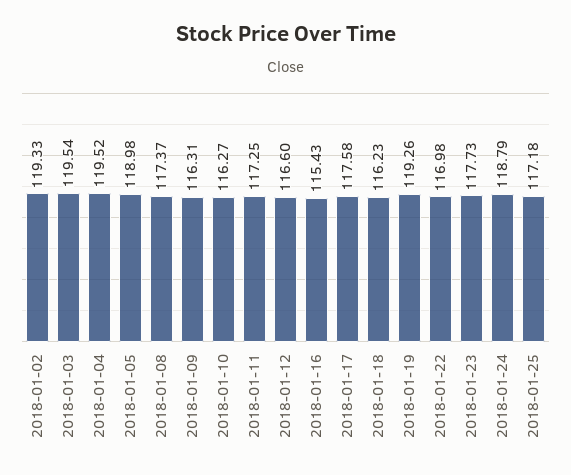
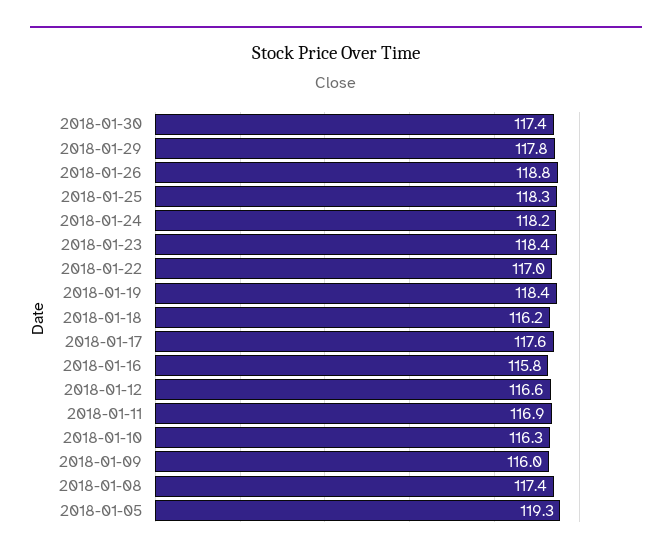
2018-01-02: 119.33 -> none
2018-01-03: 119.54 -> none
2018-01-04: 119.52 -> none
2018-01-05: 118.98 -> 119.3
2018-01-09: 116.31 -> 116
2018-01-11: 117.25 -> 116.9
2018-01-16: 115.43 -> 115.8
2018-01-19: 119.26 -> 118.4
2018-01-23: 117.73 -> 118.4
2018-01-24: 118.79 -> 118.2
2018-01-25: 117.18 -> 118.3
2018-01-30: none -> 117.4
2018-01-29: none -> 117.8
2018-01-26: none -> 118.8

